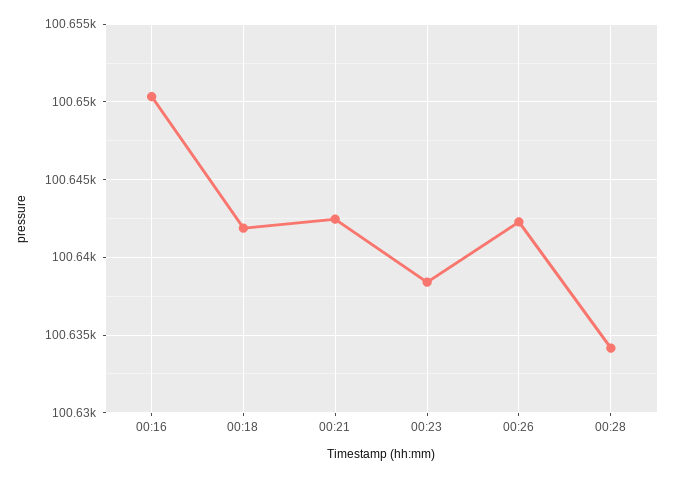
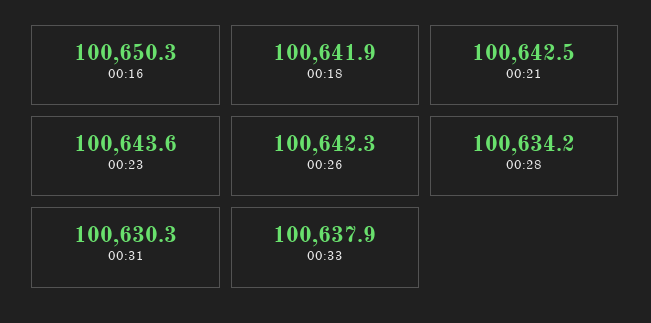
00:23: 100638.5 -> 100643.6
00:31: none -> 100630.3
00:33: none -> 100637.9

